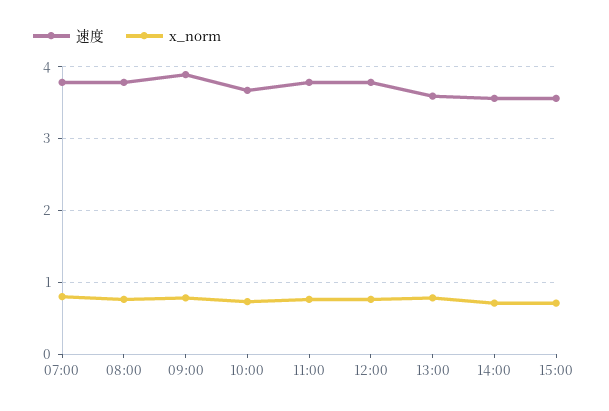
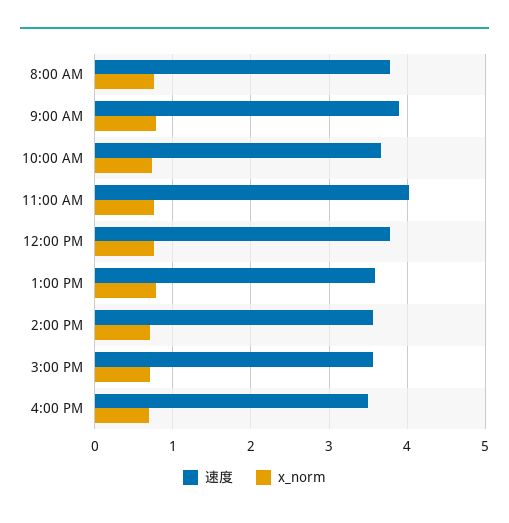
速度, 07:00: 3.8 -> none
x_norm, 07:00: 0.8 -> none
速度, 11:00: 3.8 -> 4
速度, 4:00 PM: none -> 3.5
x_norm, 4:00 PM: none -> 0.7

